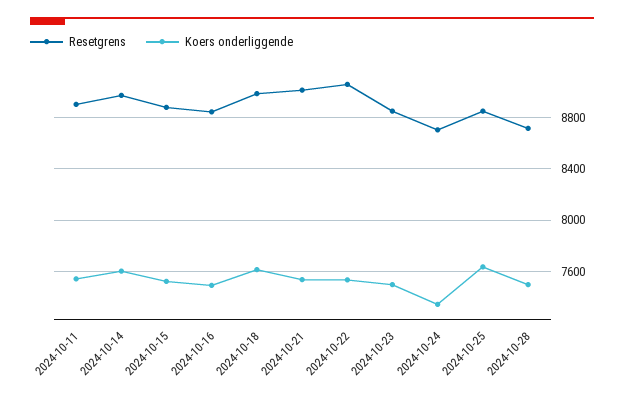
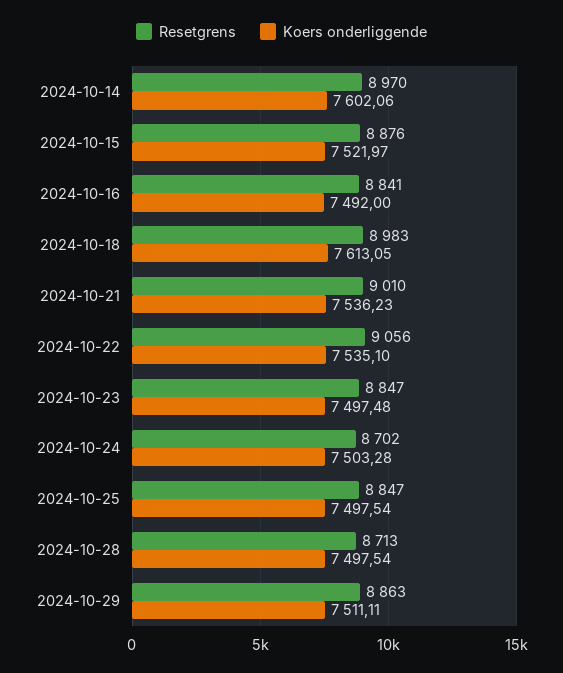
Resetgrens, 2024-10-11: 8900 -> none
Koers onderliggende, 2024-10-11: 7550 -> none
Koers onderliggende, 2024-10-24: 7350 -> 7503.28
Koers onderliggende, 2024-10-25: 7650 -> 7497.54
Resetgrens, 2024-10-29: none -> 8863
Koers onderliggende, 2024-10-29: none -> 7511.11

